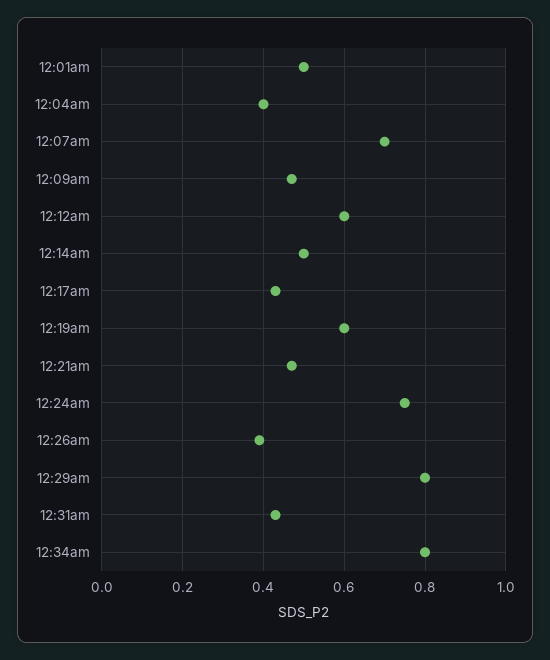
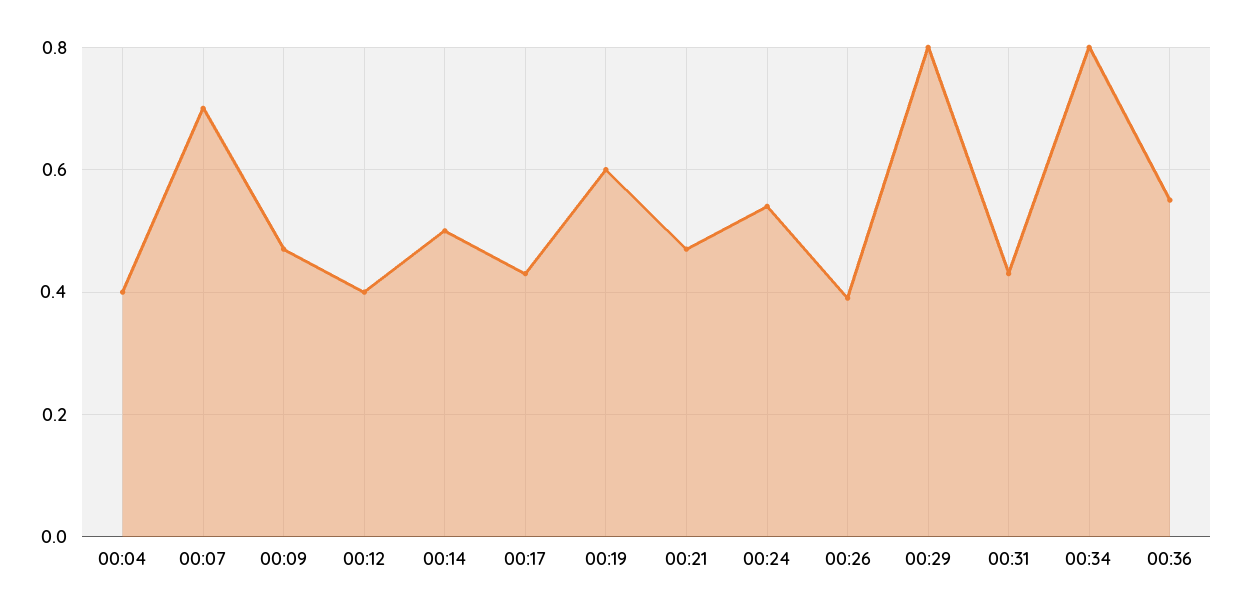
12:01am: 0.5 -> none
12:12am: 0.6 -> 0.4
12:24am: 0.75 -> 0.55
00:36: none -> 0.55

